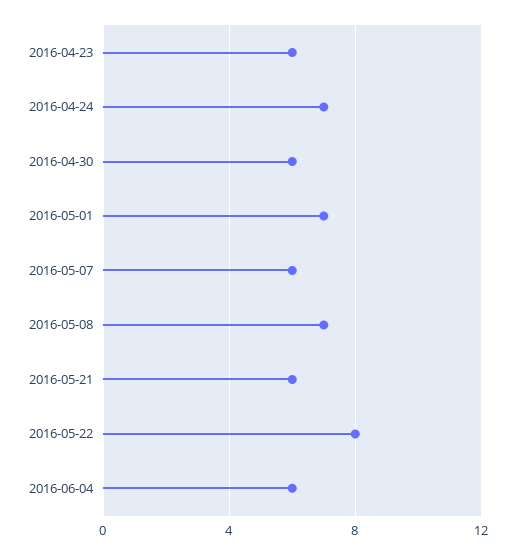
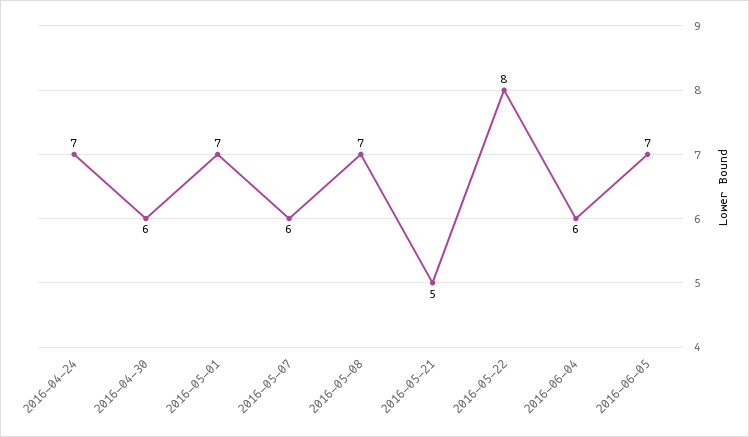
2016-04-23: 6 -> none
2016-05-21: 6 -> 5
2016-06-05: none -> 7

